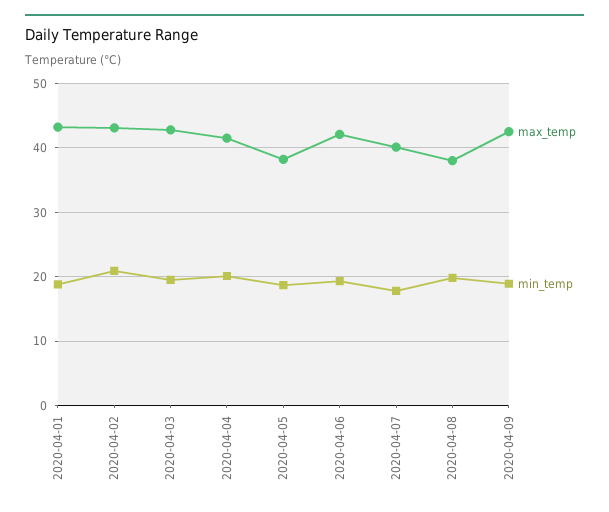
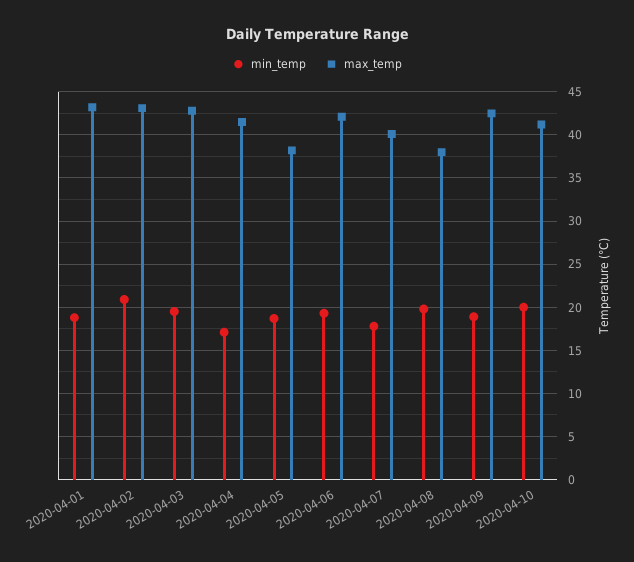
min_temp, 2020-04-04: 20 -> 17
min_temp, 2020-04-10: none -> 20
max_temp, 2020-04-10: none -> 41

